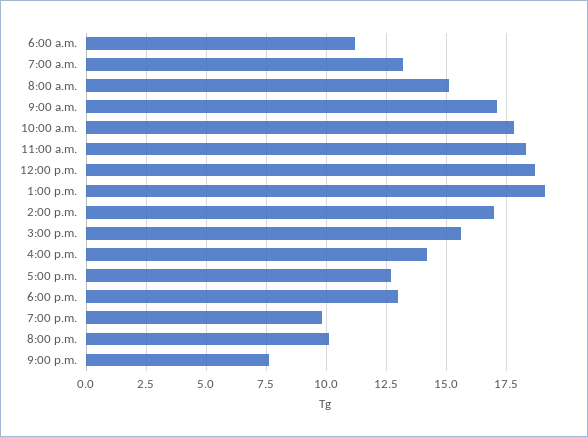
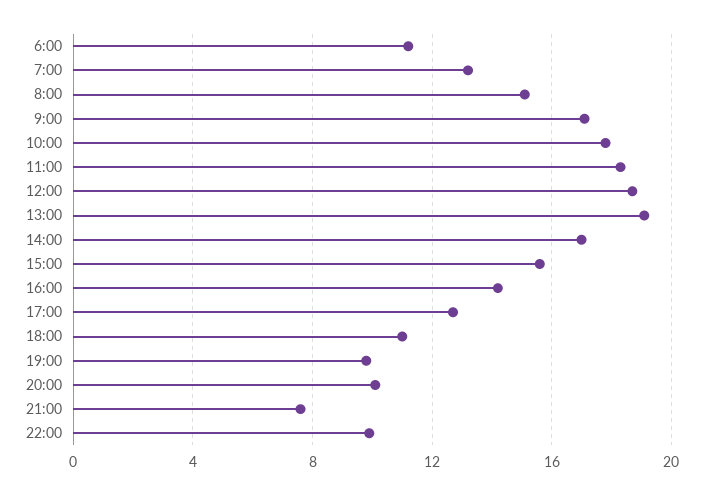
6:00 p.m.: 13 -> 11
22:00: none -> 10

